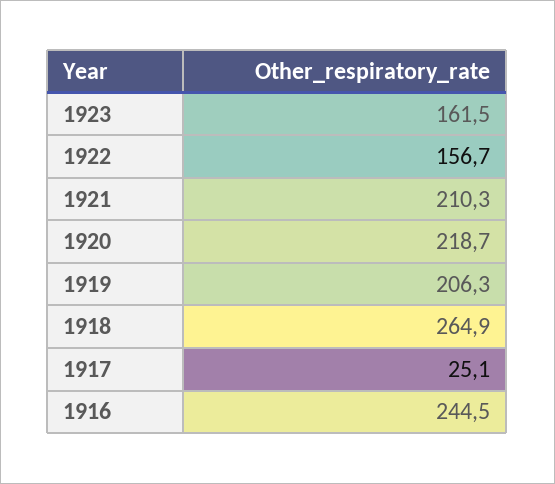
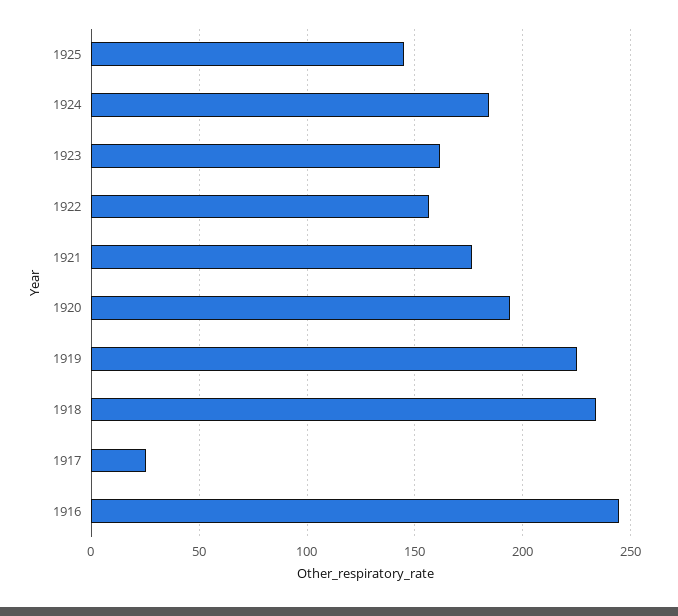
1921: 210.3 -> 175
1920: 218.7 -> 195
1919: 206.3 -> 225
1918: 264.9 -> 235
1925: none -> 145
1924: none -> 185

